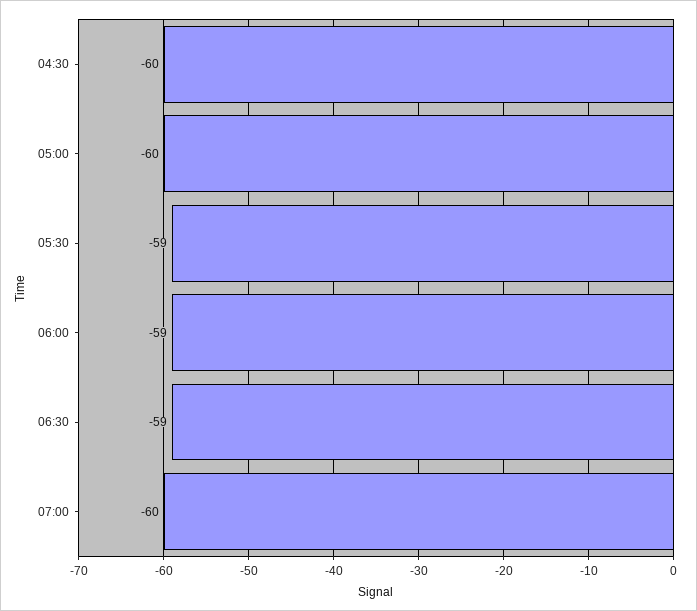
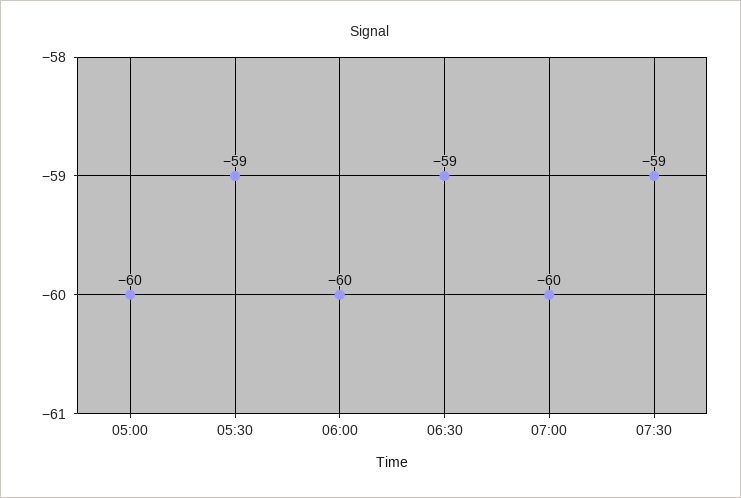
04:30: -60 -> none
06:00: -59 -> -60
07:30: none -> -59

